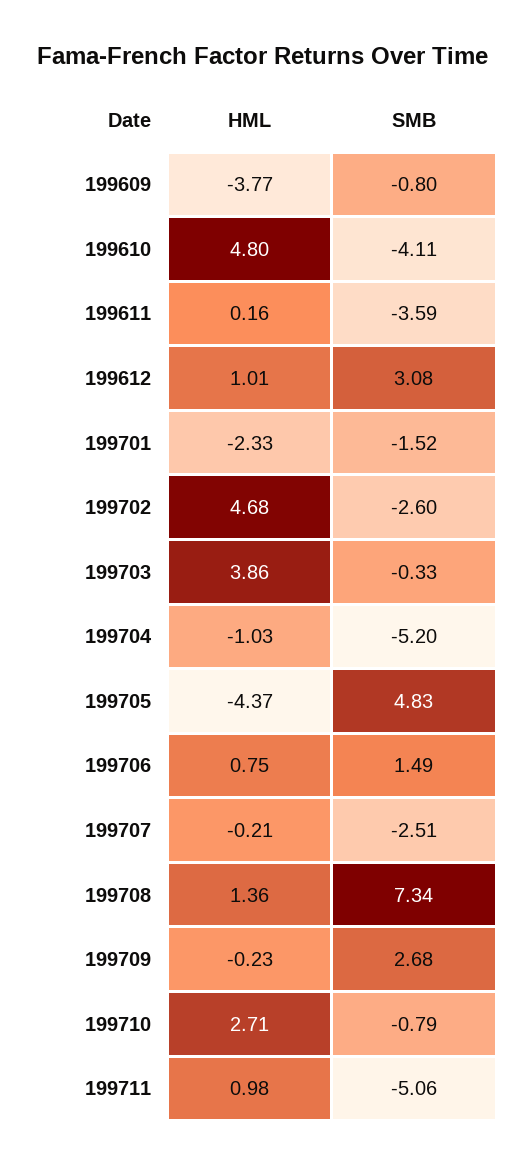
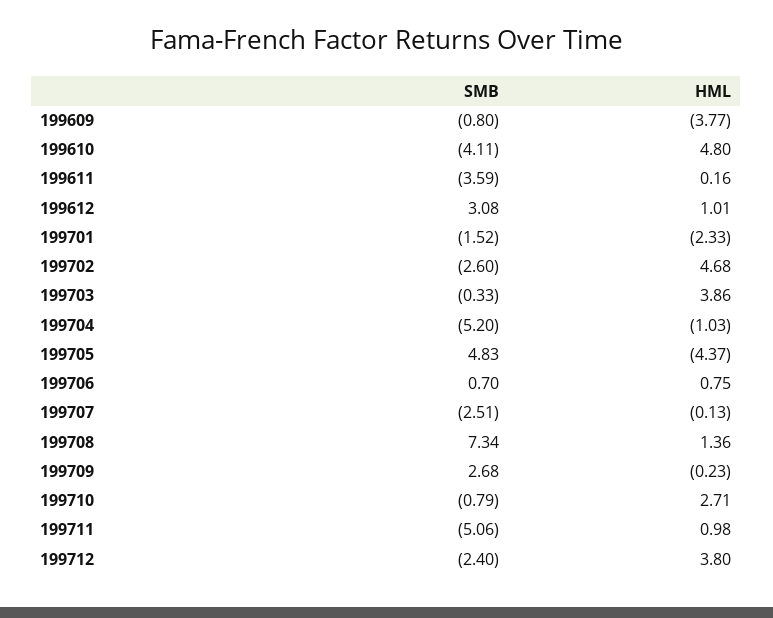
SMB, 199706: 1.49 -> 0.7
HML, 199707: -0.21 -> -0.13
SMB, 199712: none -> -2.4
HML, 199712: none -> 3.8

